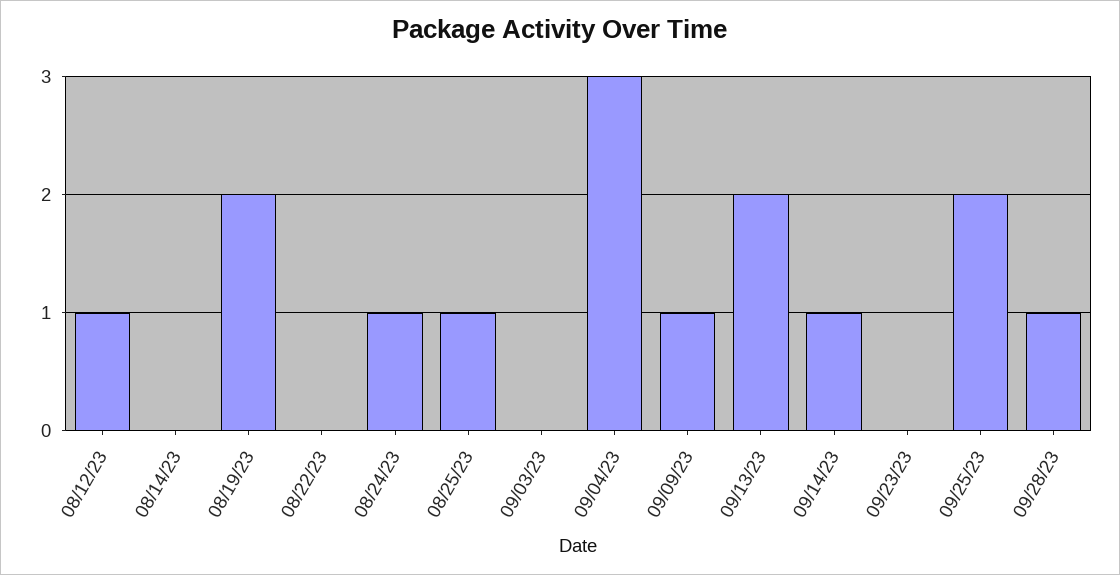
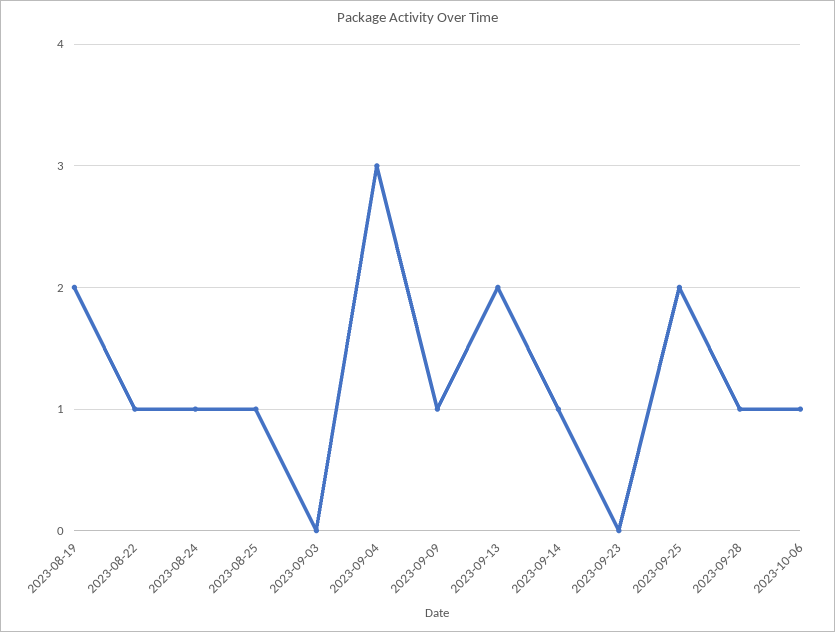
08/12/23: 1 -> none
08/14/23: 0 -> none
08/22/23: 0 -> 1
2023-10-06: none -> 1

